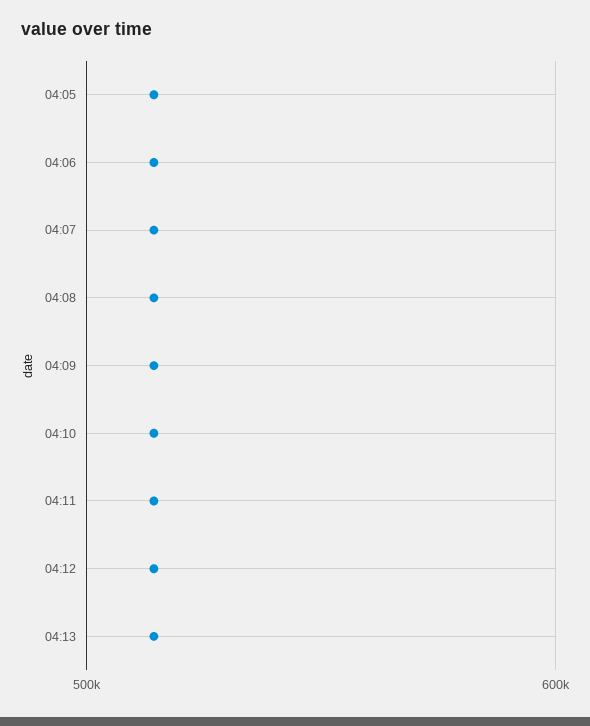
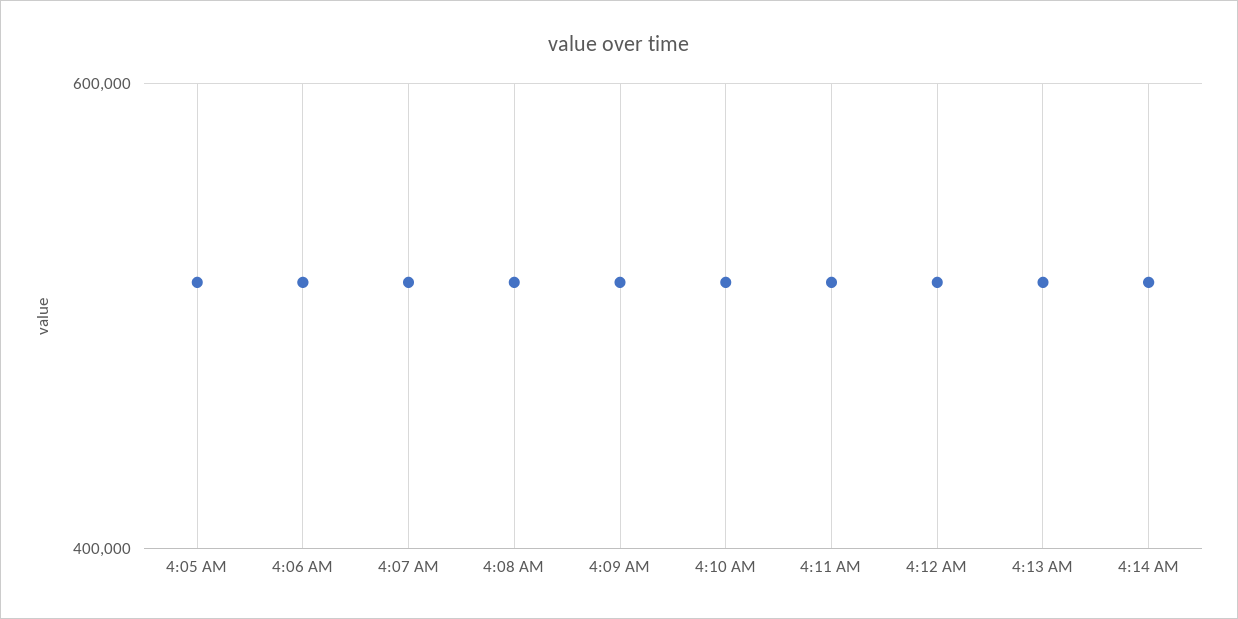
4:14 AM: none -> 520000

